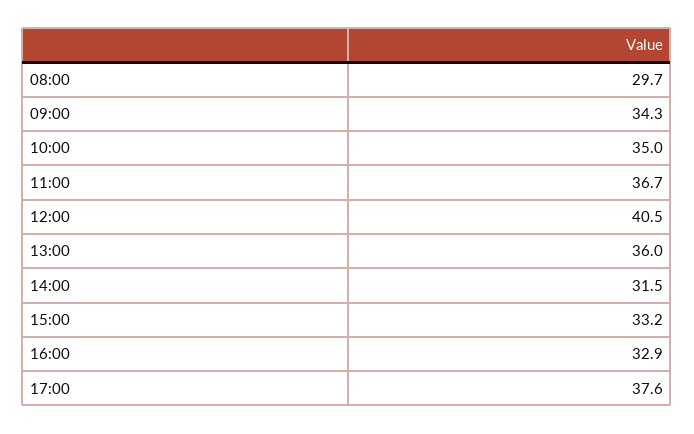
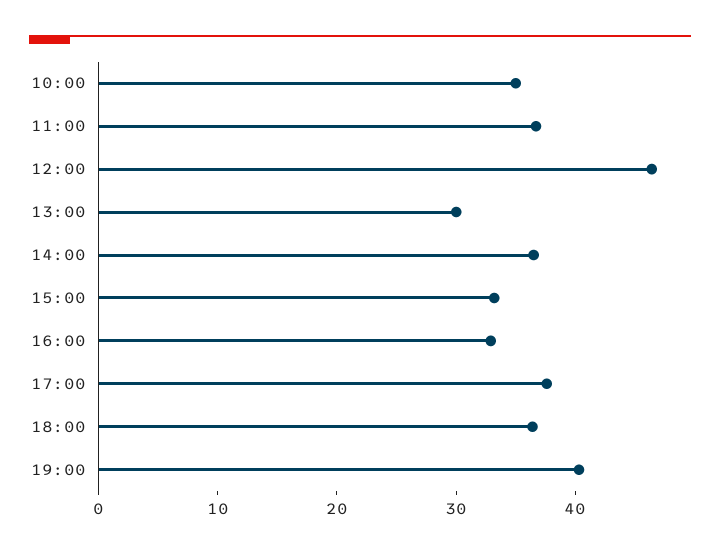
08:00: 29.7 -> none
09:00: 34.3 -> none
12:00: 40.5 -> 46
13:00: 36 -> 30
14:00: 31.5 -> 36
18:00: none -> 36
19:00: none -> 40

